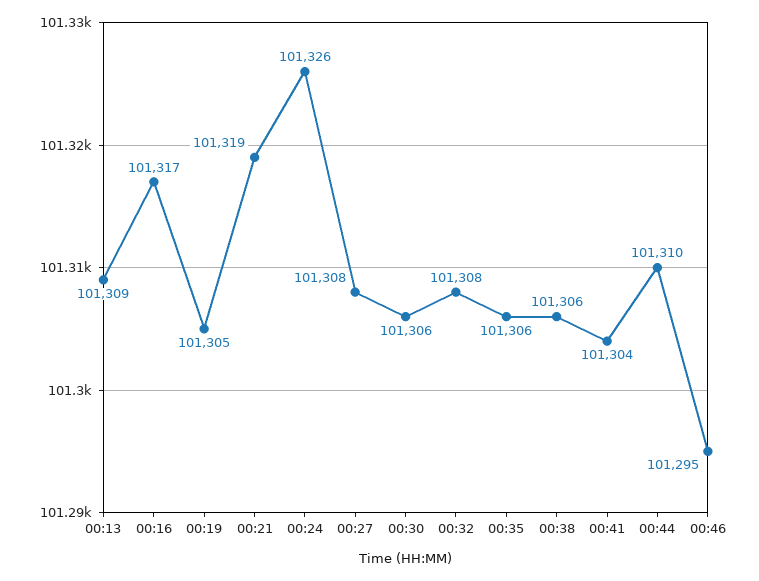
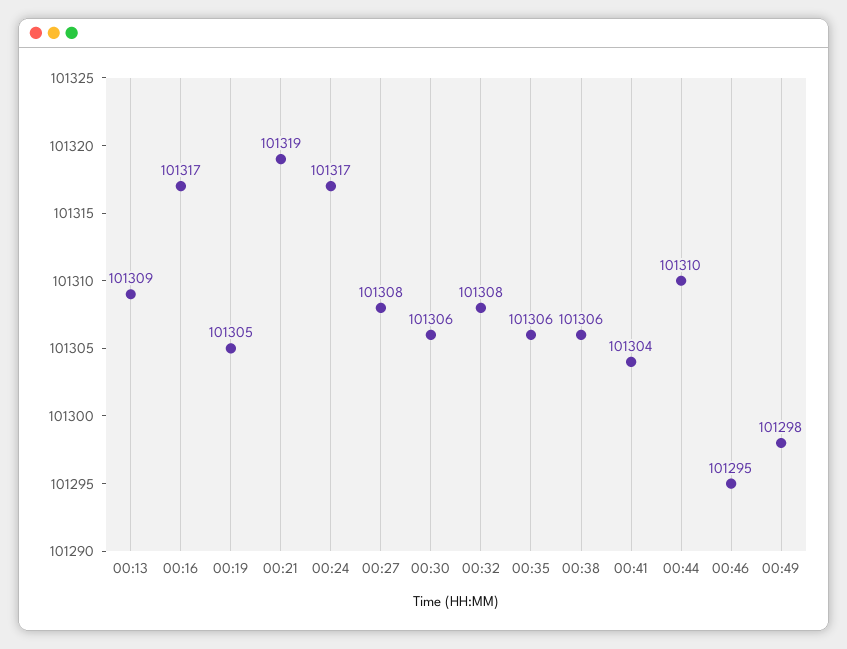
00:24: 101326 -> 101317
00:49: none -> 101298

